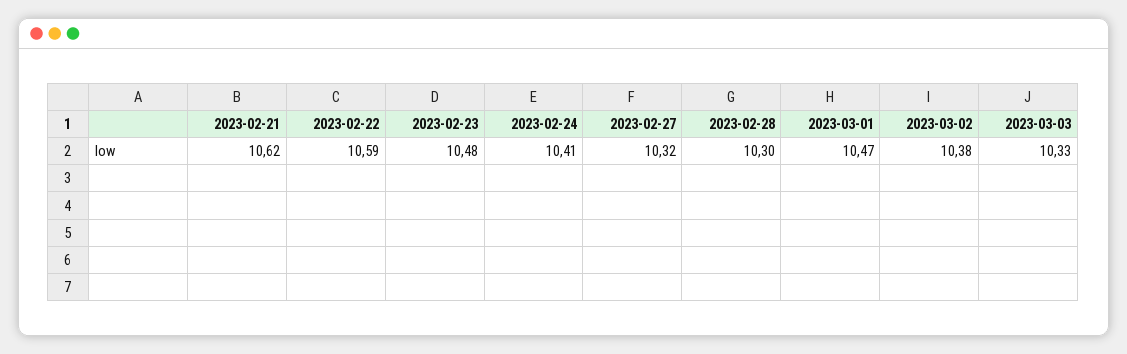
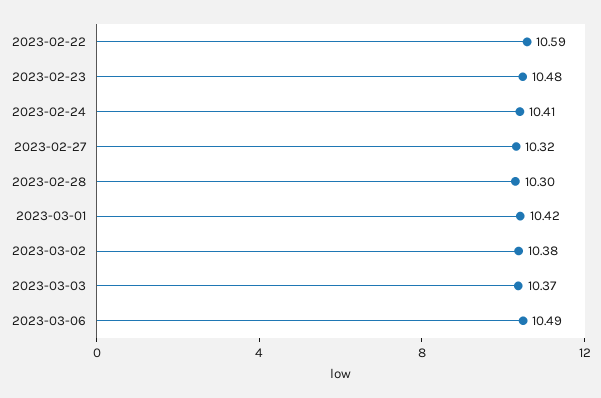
2023-02-21: 10.62 -> none
2023-03-01: 10.47 -> 10.42
2023-03-03: 10.33 -> 10.37
2023-03-06: none -> 10.49

